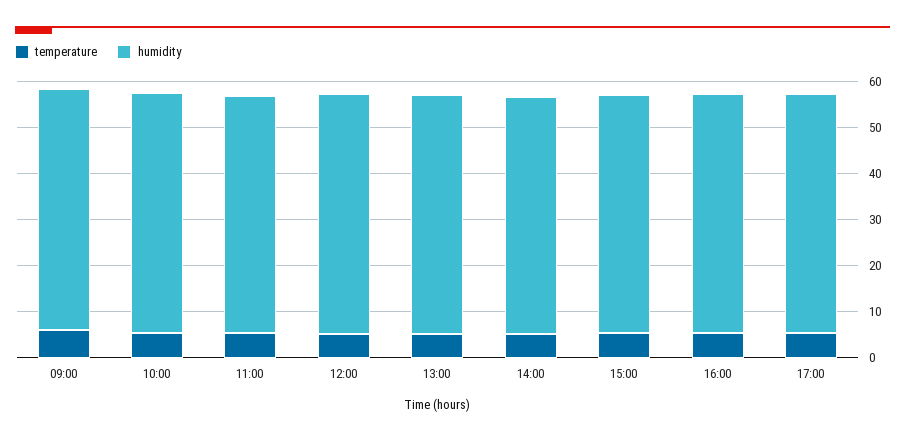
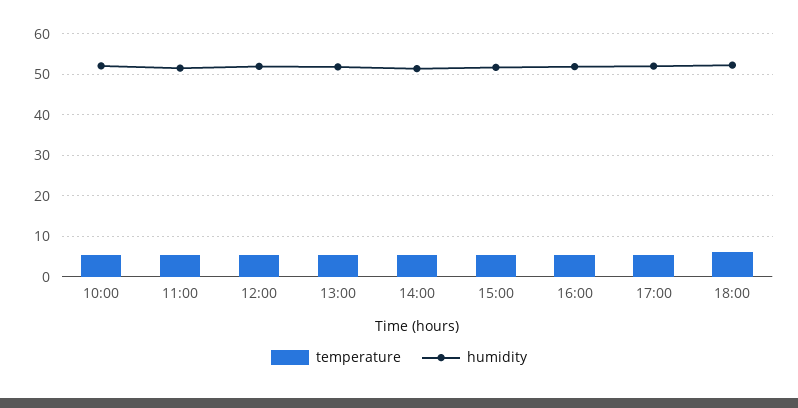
temperature, 09:00: 6 -> none
humidity, 09:00: 52 -> none
temperature, 18:00: none -> 6
humidity, 18:00: none -> 52

